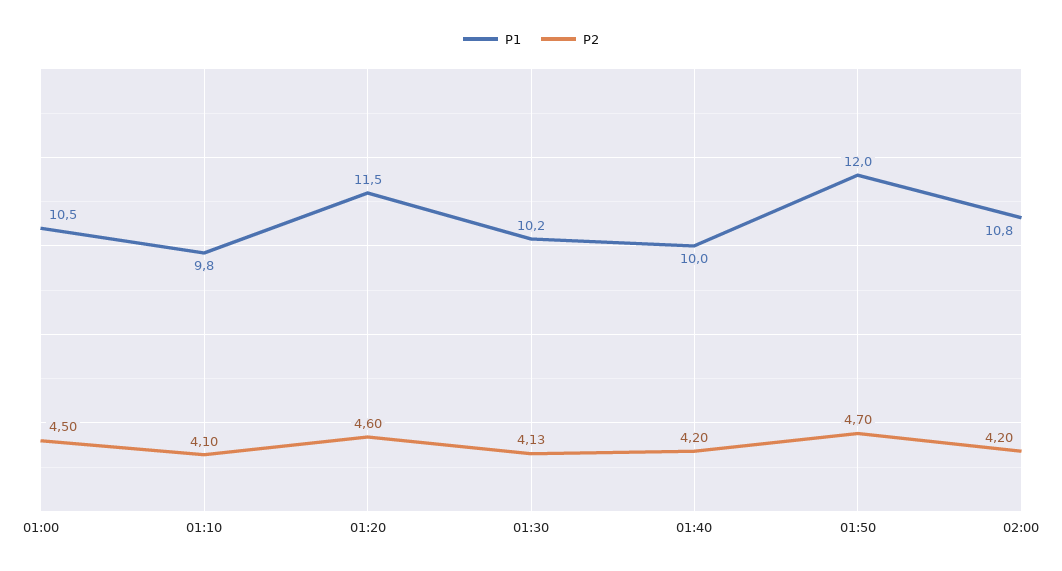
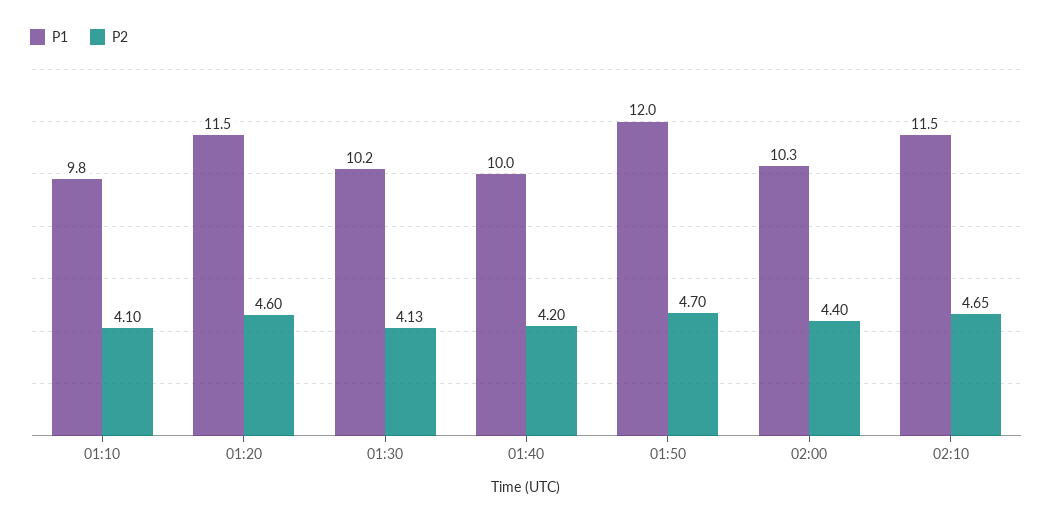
P1, 01:00: 10.5 -> none
P2, 01:00: 4.5 -> none
P1, 02:00: 10.8 -> 10.3
P2, 02:00: 4.2 -> 4.4
P1, 02:10: none -> 11.5
P2, 02:10: none -> 4.65

